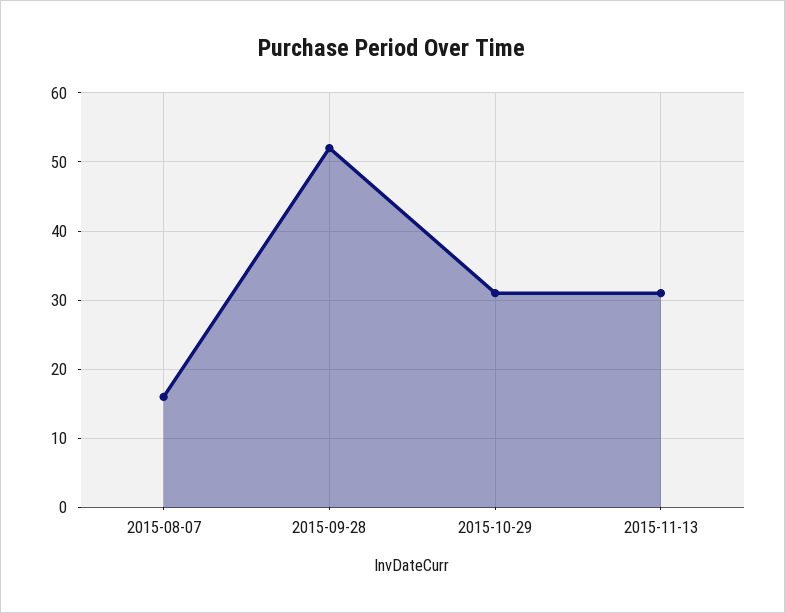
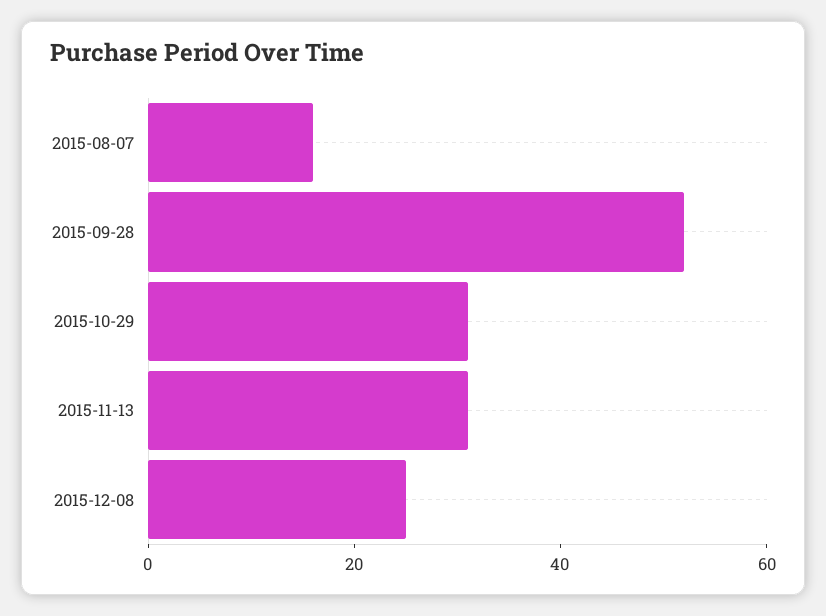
2015-12-08: none -> 25

